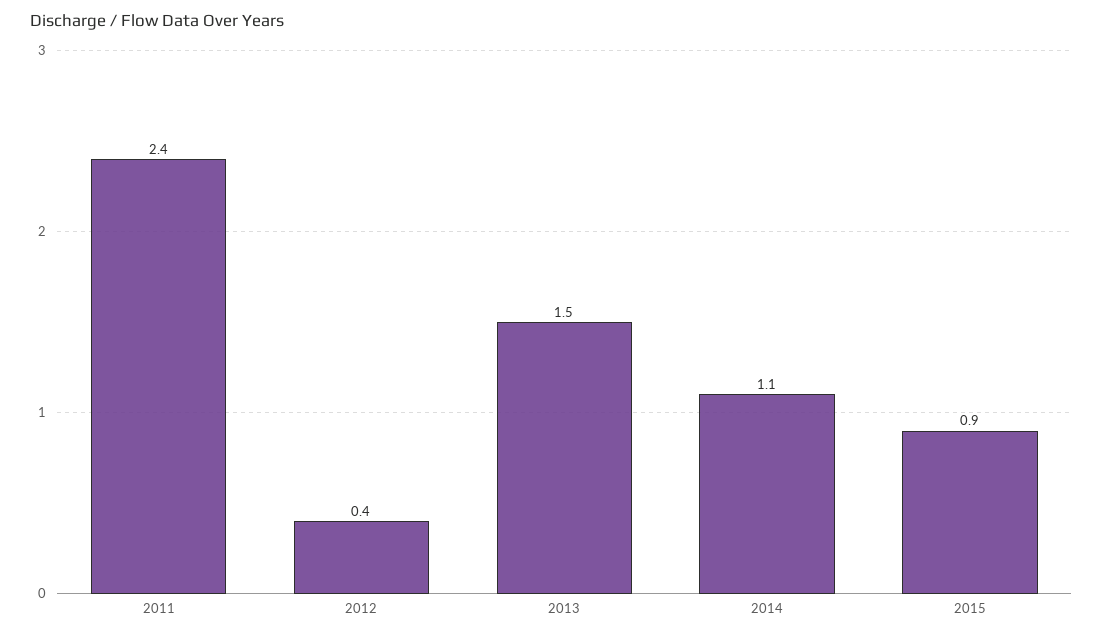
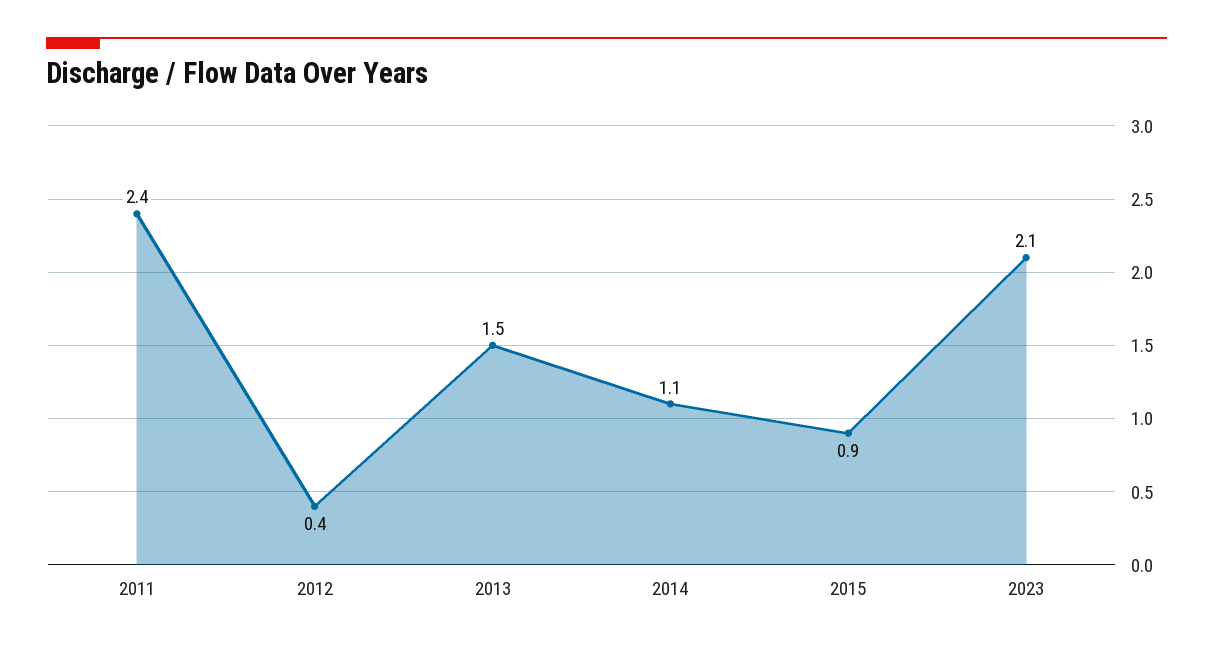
2023: none -> 2.1

